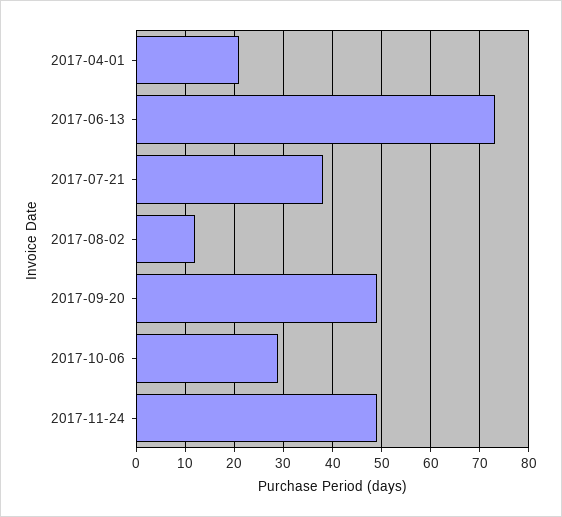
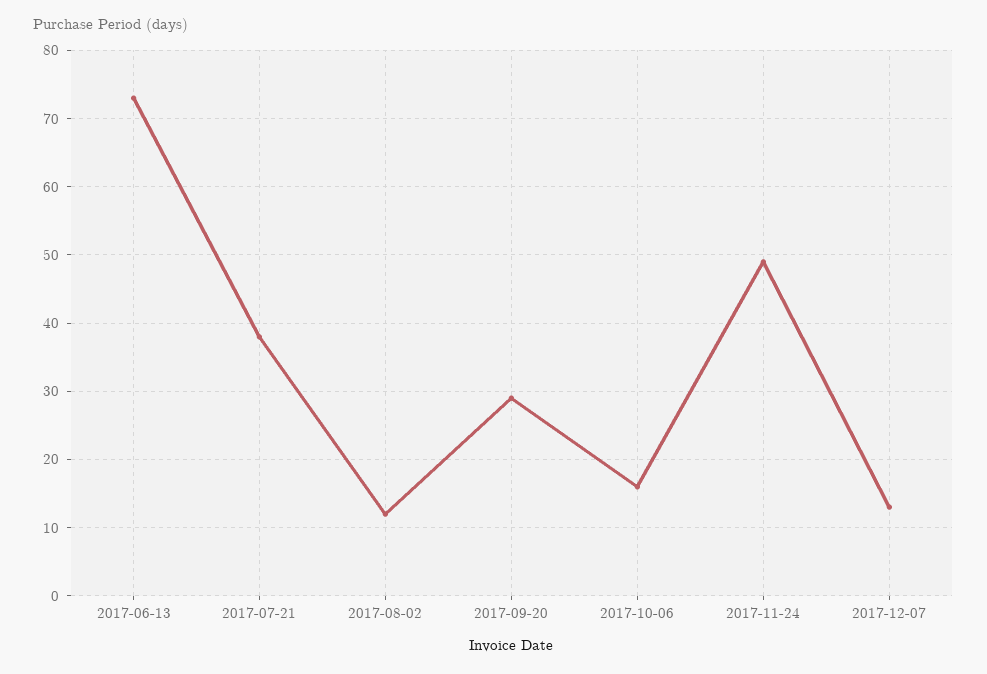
2017-04-01: 20 -> none
2017-09-20: 50 -> 29
2017-10-06: 30 -> 16
2017-12-07: none -> 13

